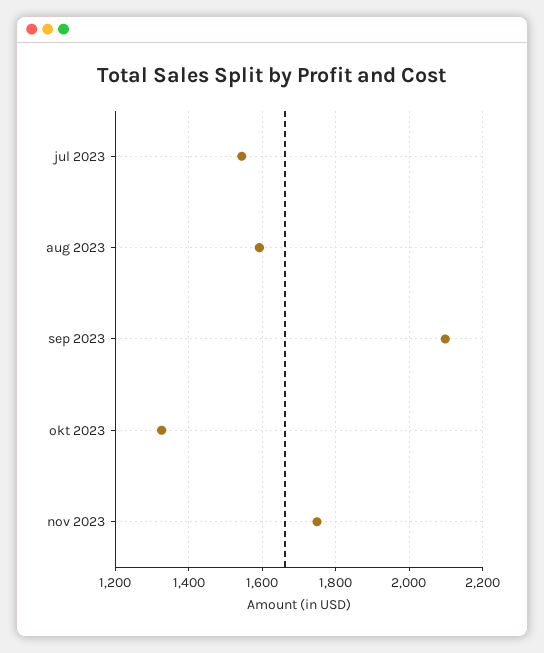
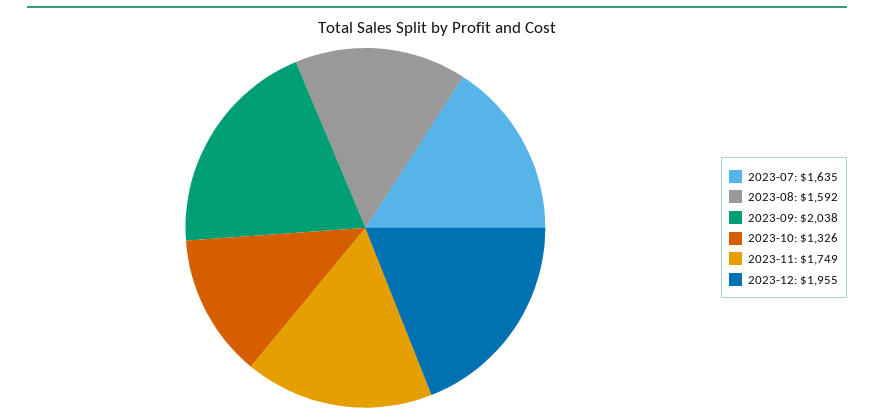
jul 2023: 1540 -> 1635
sep 2023: 2100 -> 2038
2023-12: none -> 1955

